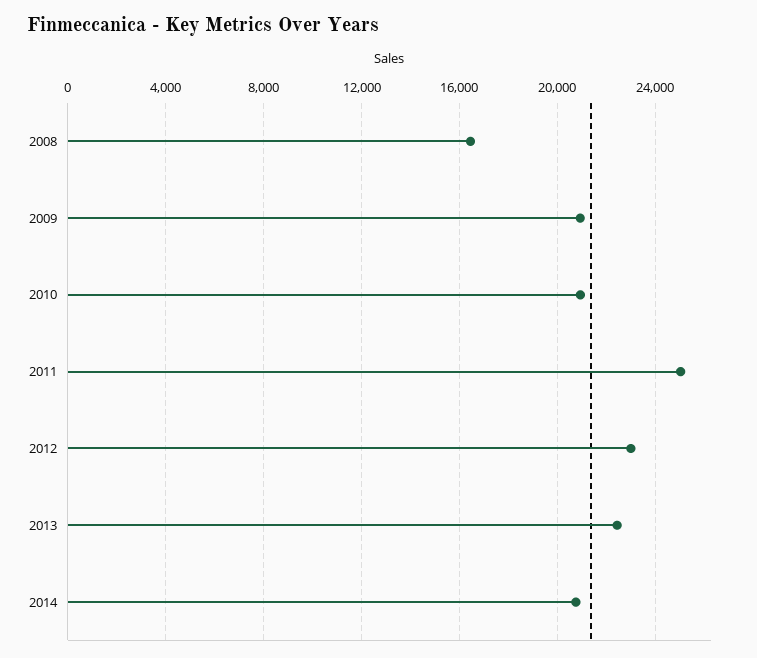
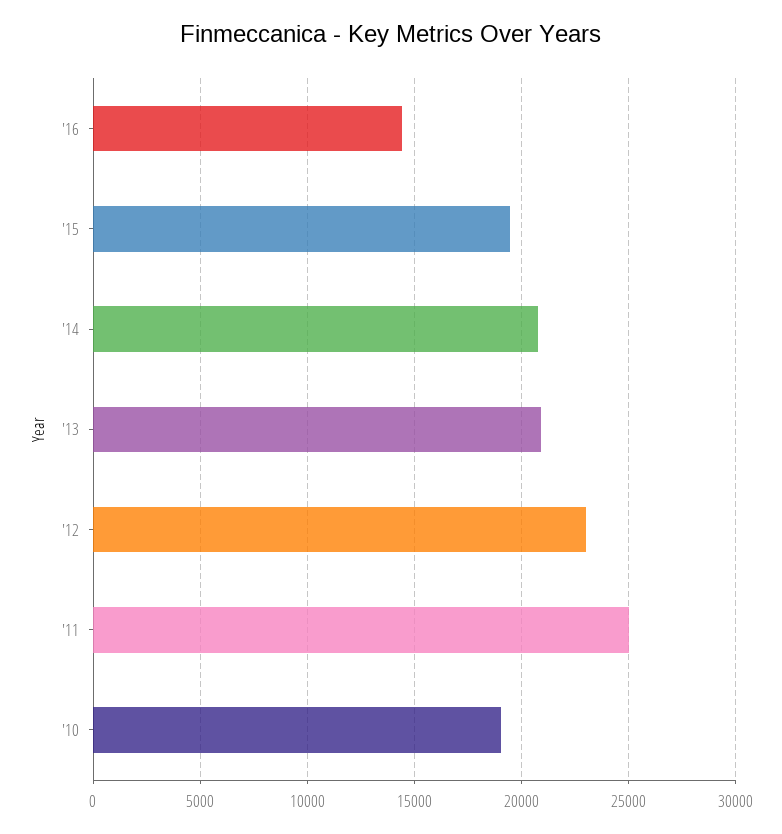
2008: 16500 -> none
2009: 21000 -> none
2010: 21000 -> 19000
2013: 22500 -> 21000
'16: none -> 14500
'15: none -> 19500

